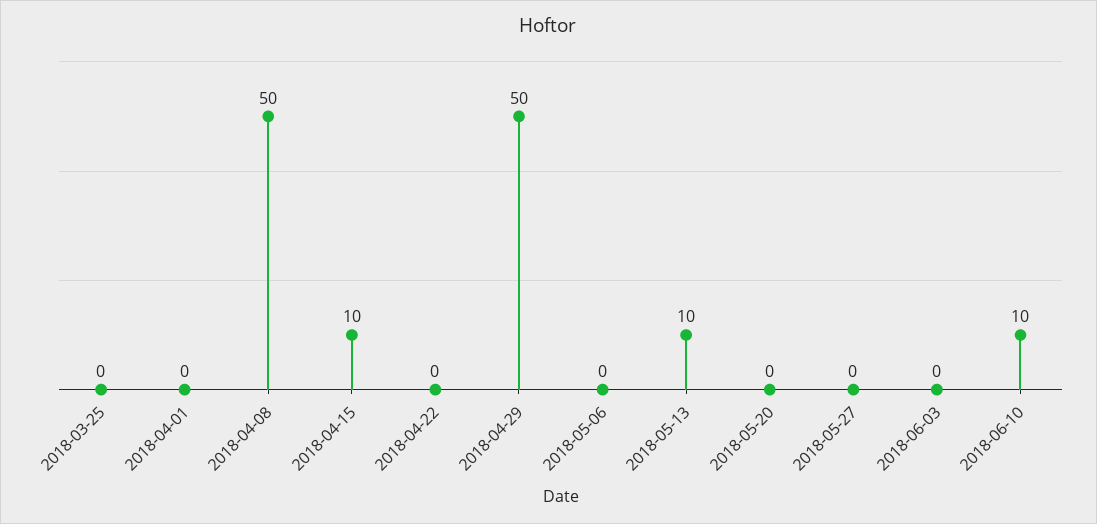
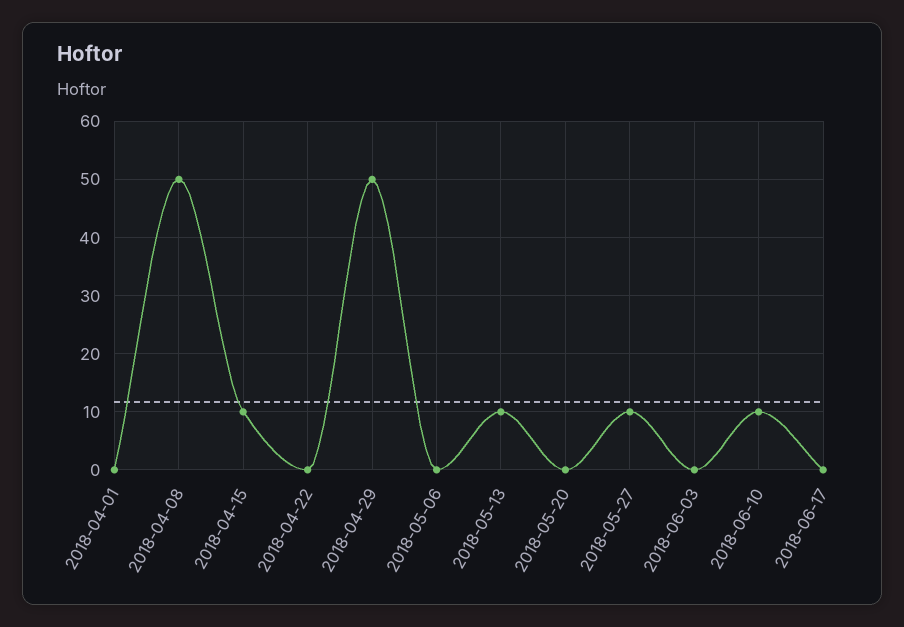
2018-03-25: 0 -> none
2018-05-27: 0 -> 10
2018-06-17: none -> 0

